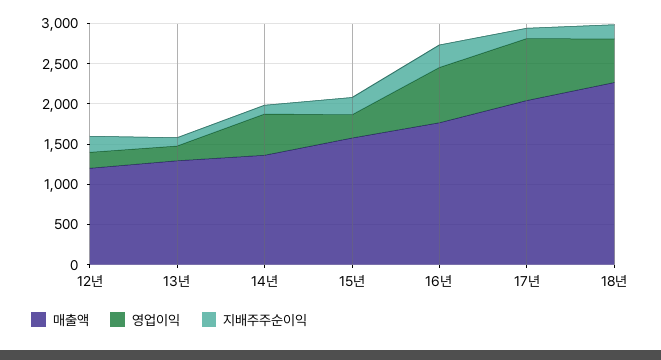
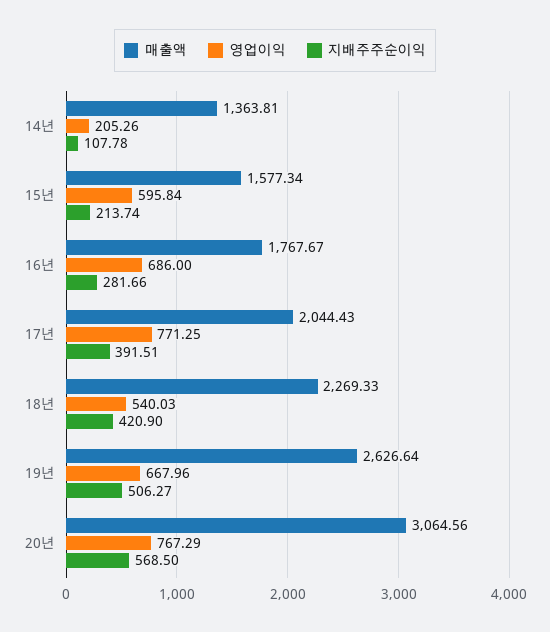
매출액, 12년: 1200 -> none
영업이익, 12년: 200 -> none
지배주주순이익, 12년: 200 -> none
매출액, 13년: 1300 -> none
영업이익, 13년: 200 -> none
지배주주순이익, 13년: 100 -> none
영업이익, 14년: 500 -> 205.26
영업이익, 15년: 300 -> 595.84
지배주주순이익, 17년: 100 -> 391.51
지배주주순이익, 18년: 200 -> 420.9
매출액, 19년: none -> 2626.64
영업이익, 19년: none -> 667.96
지배주주순이익, 19년: none -> 506.27
매출액, 20년: none -> 3064.56
영업이익, 20년: none -> 767.29
지배주주순이익, 20년: none -> 568.5

